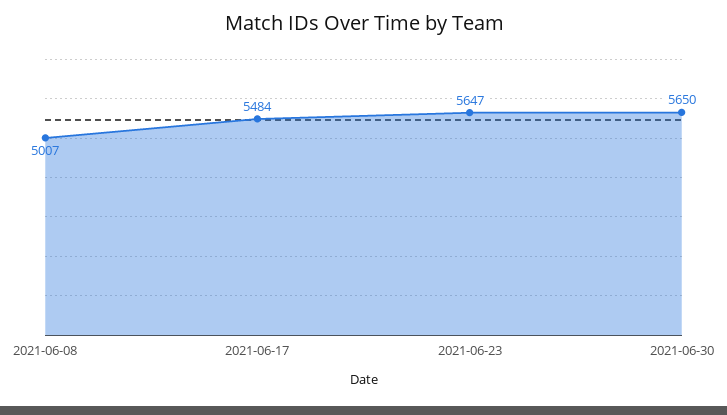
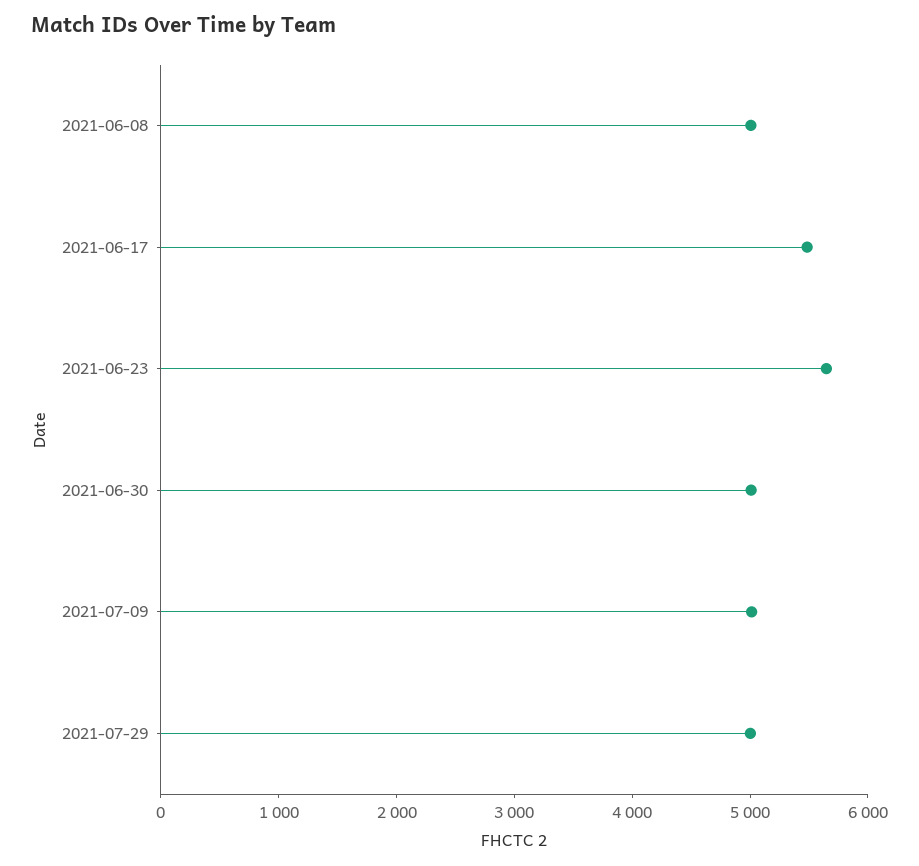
2021-06-30: 5650 -> 5000
2021-07-09: none -> 5000
2021-07-29: none -> 5000

